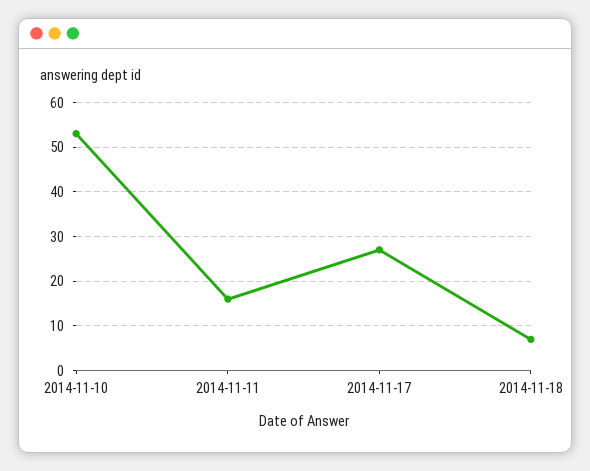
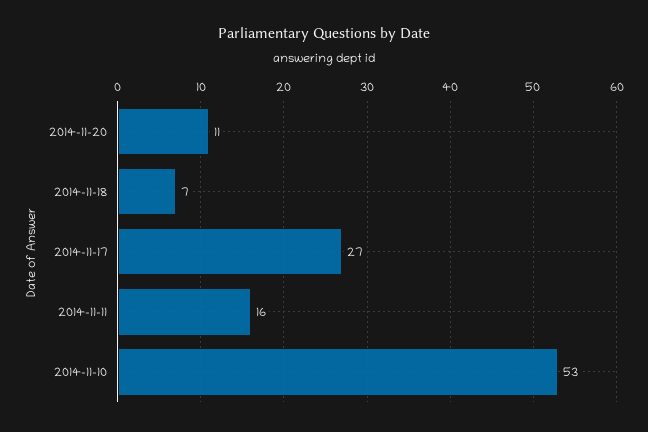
2014-11-20: none -> 11

